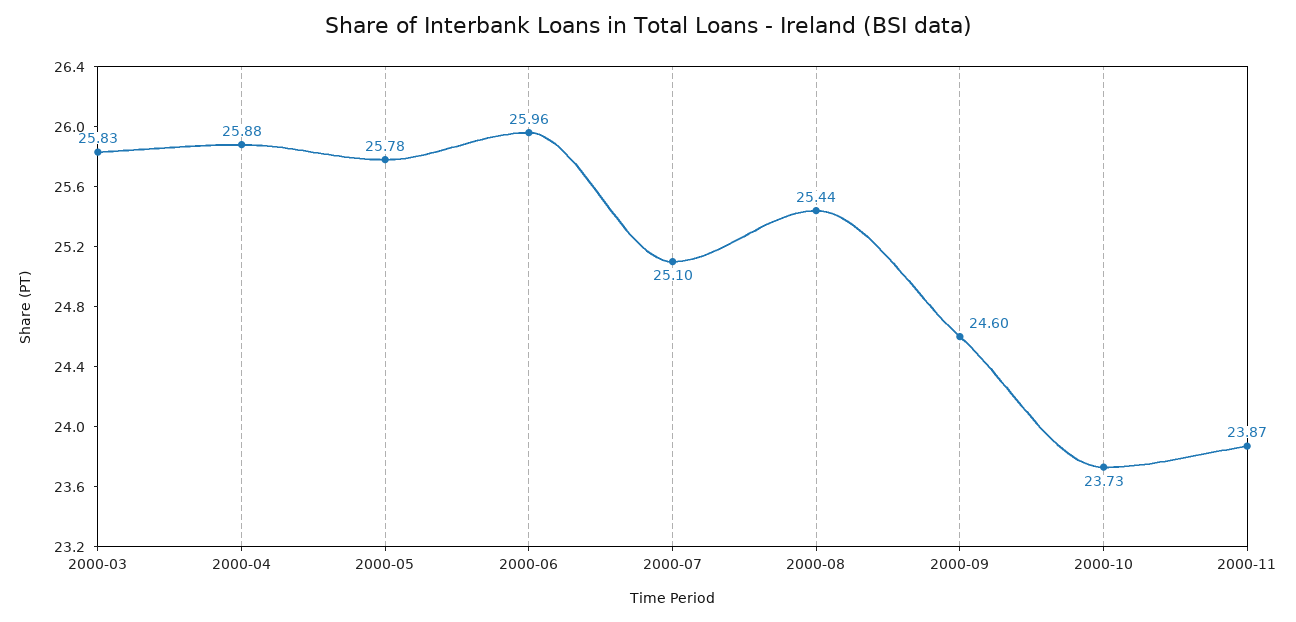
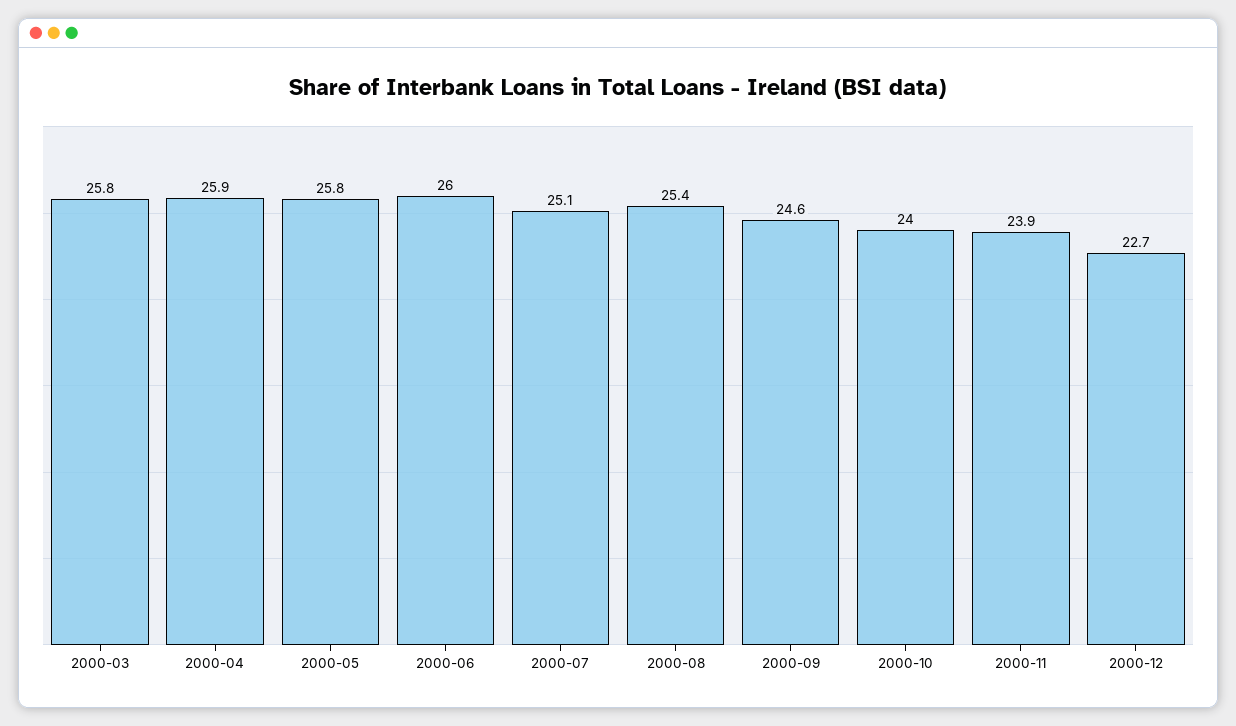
2000-10: 23.73 -> 24
2000-12: none -> 22.7

